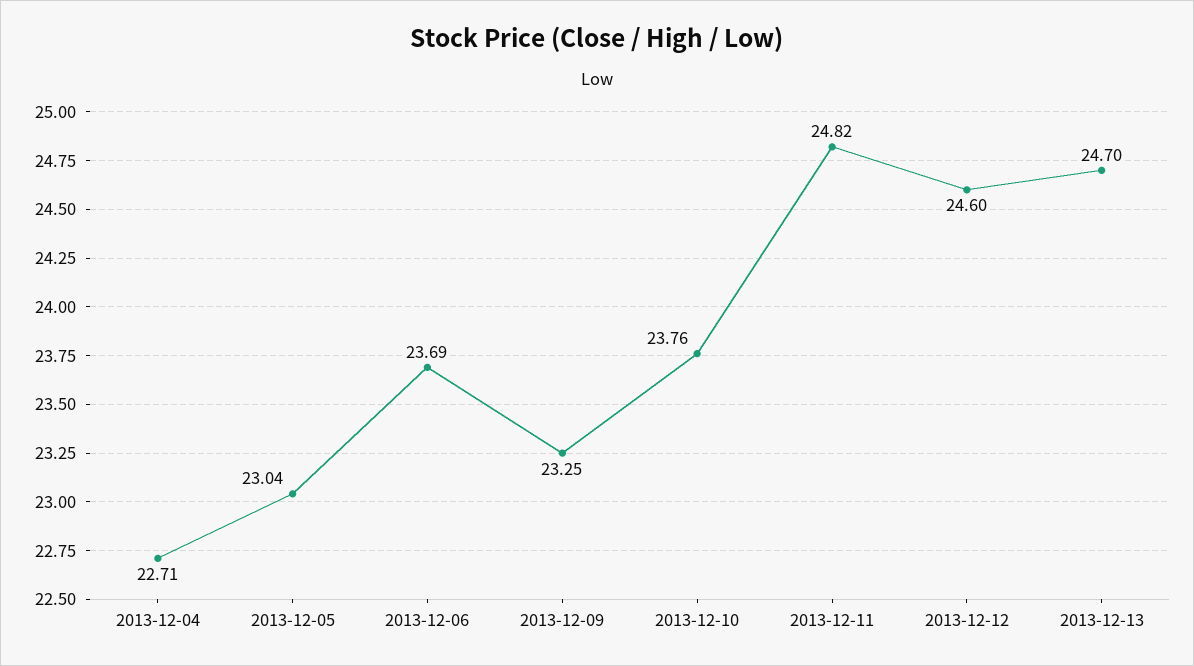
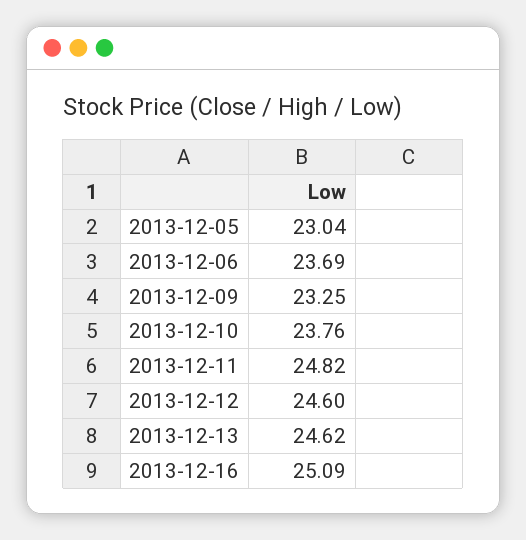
2013-12-04: 22.71 -> none
2013-12-13: 24.7 -> 24.62
2013-12-16: none -> 25.09

